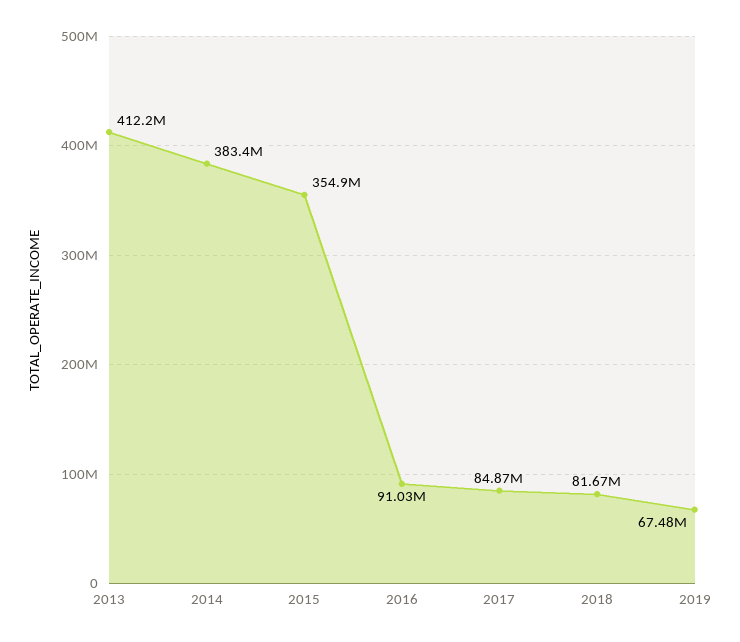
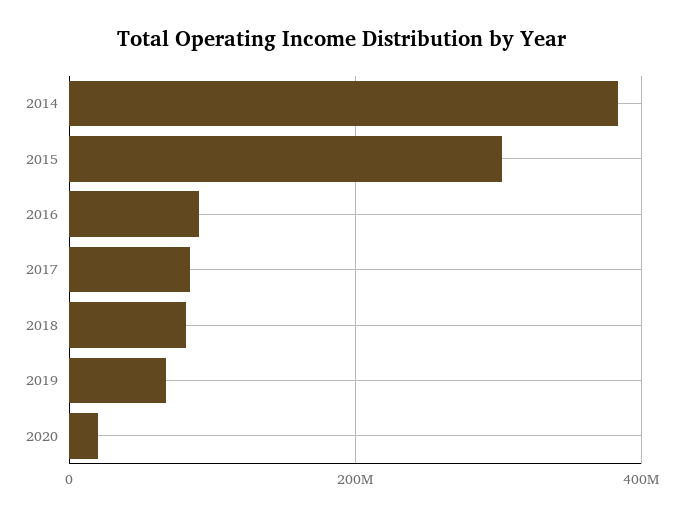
2013: 412200000 -> none
2015: 354900000 -> 300000000
2020: none -> 20000000

